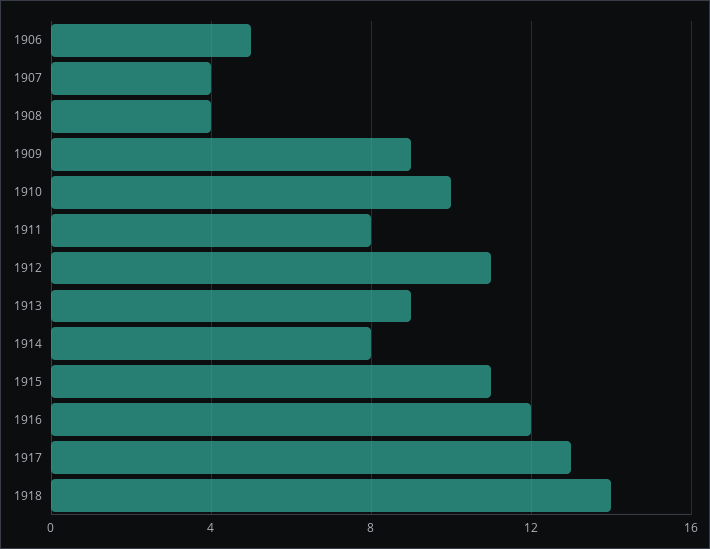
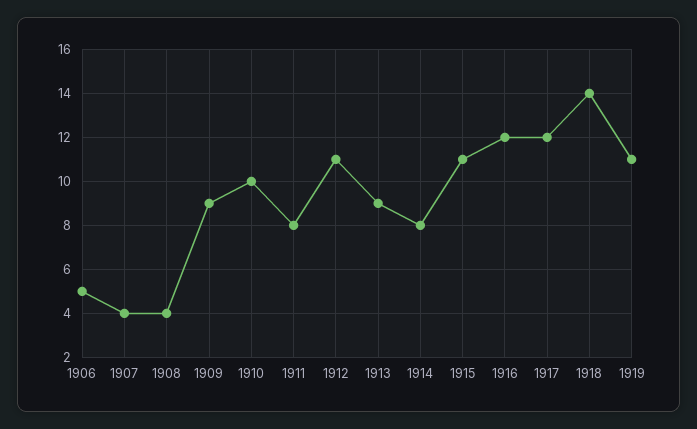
1917: 13 -> 12
1919: none -> 11

